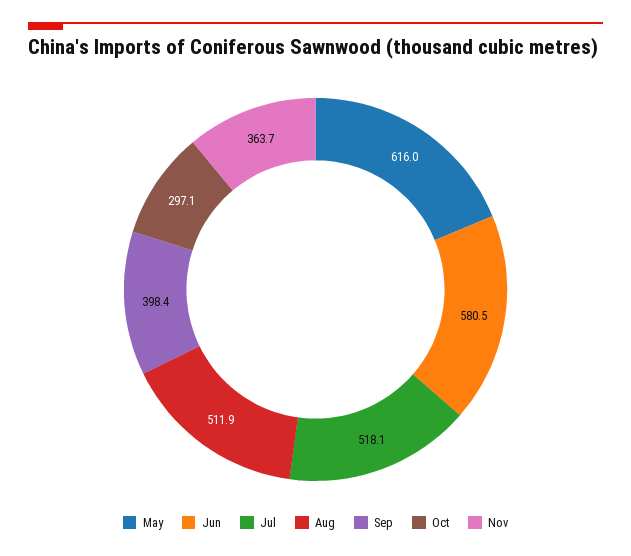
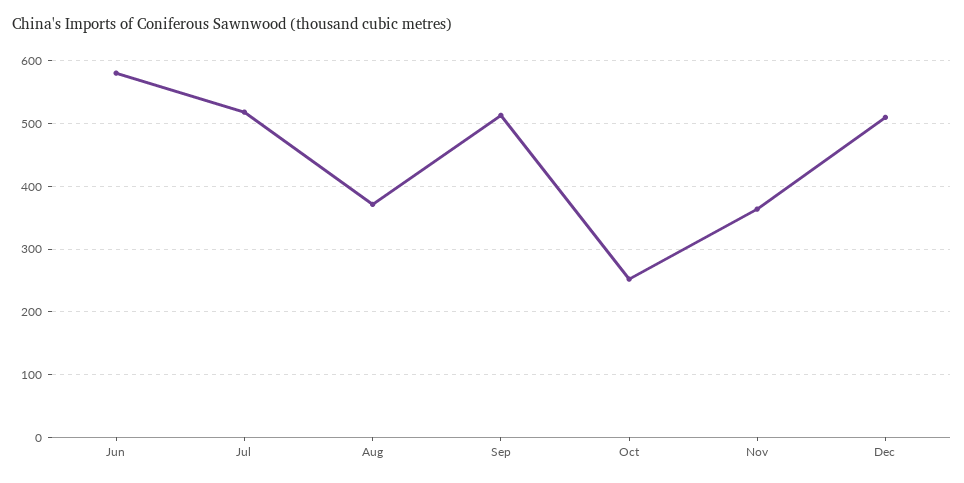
May: 616 -> none
Aug: 511.9 -> 370
Sep: 398.4 -> 510
Oct: 297.1 -> 250
Dec: none -> 510

